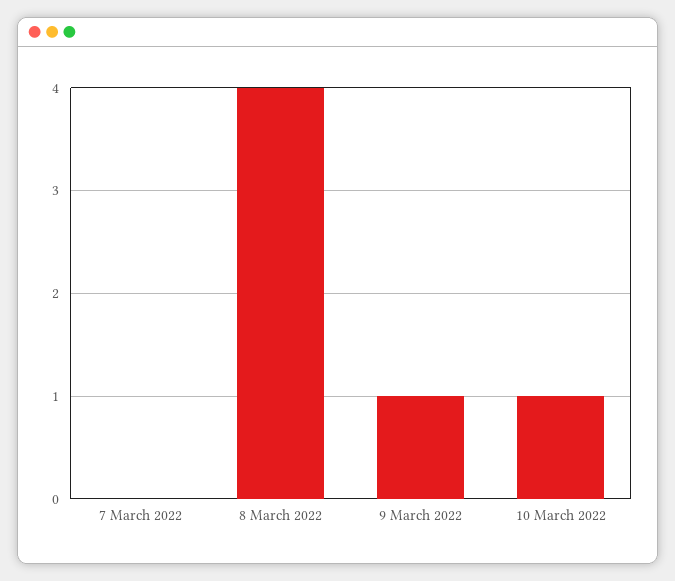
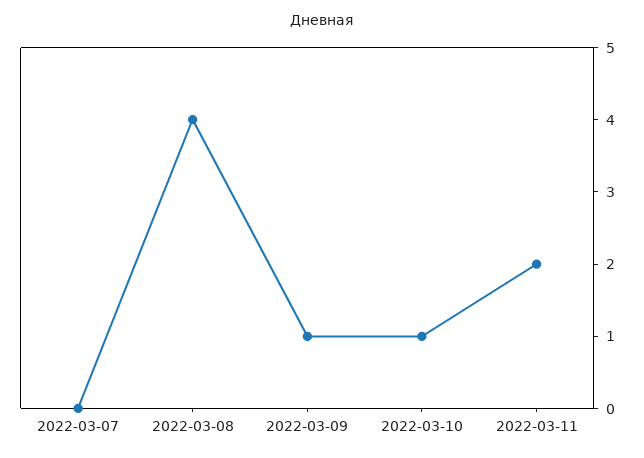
2022-03-11: none -> 2

